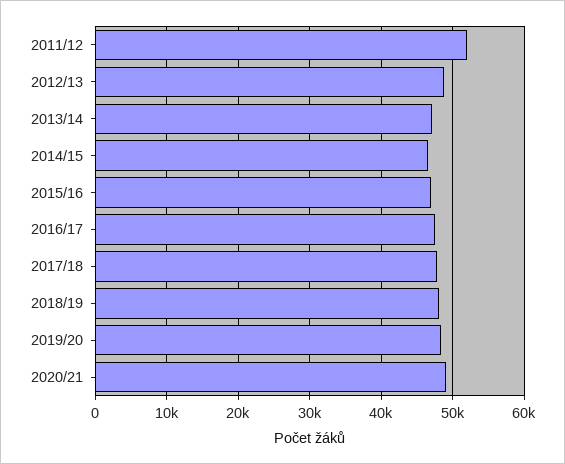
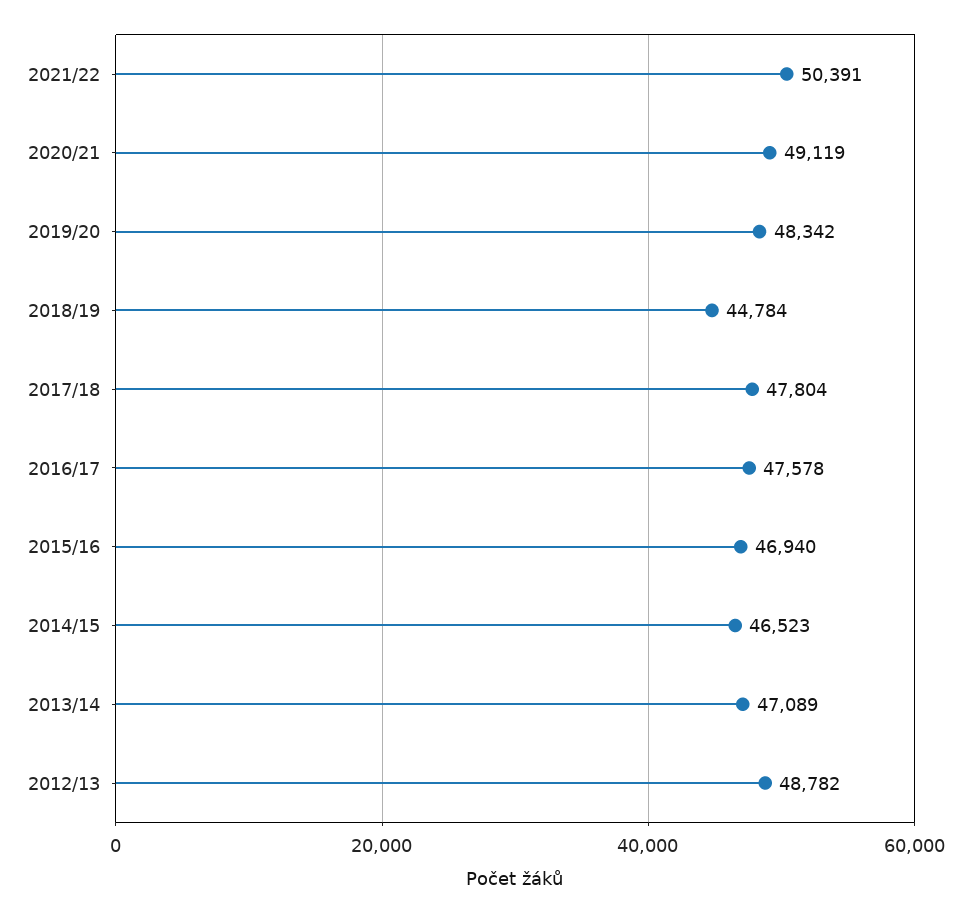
2011/12: 52000 -> none
2018/19: 48000 -> 44784
2021/22: none -> 50391

